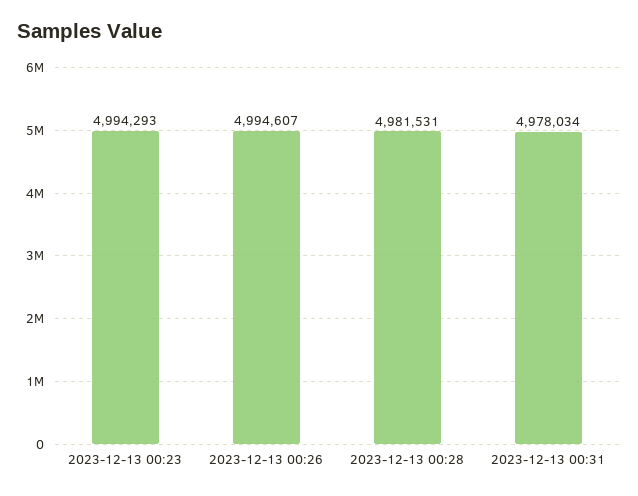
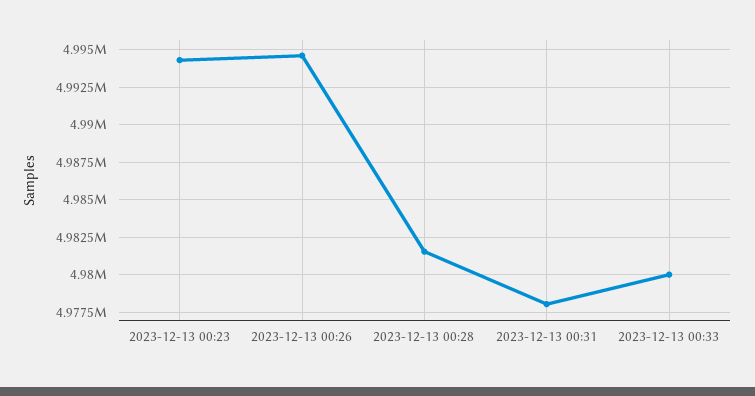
2023-12-13 00:33: none -> 4980000

